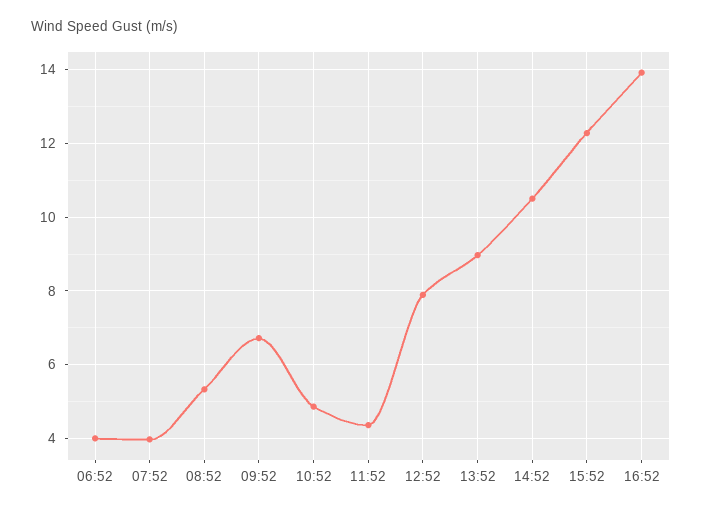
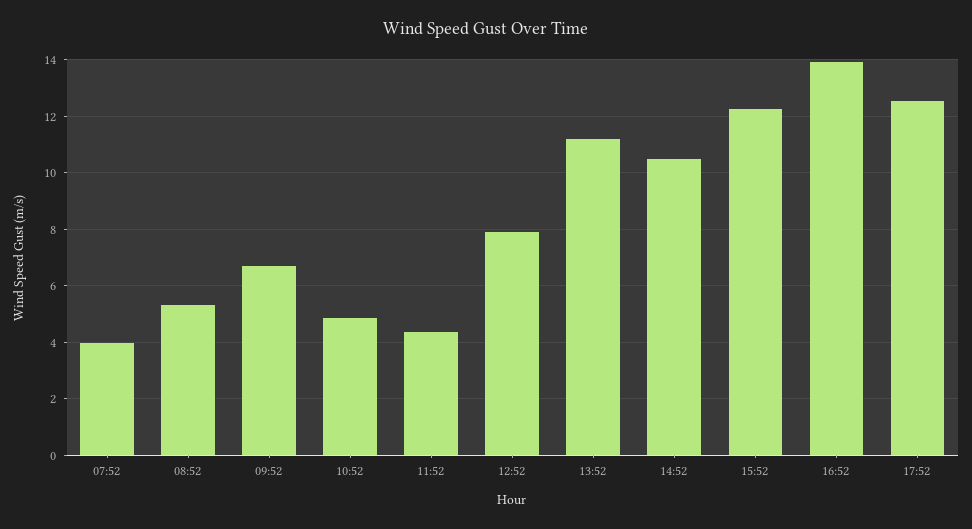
06:52: 4 -> none
13:52: 9 -> 11.25
17:52: none -> 12.5

